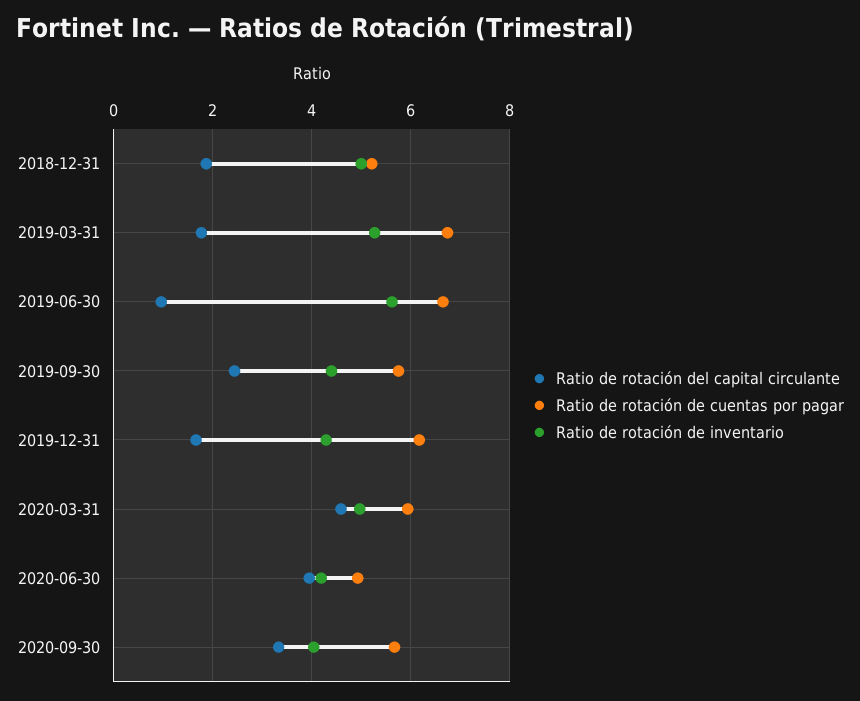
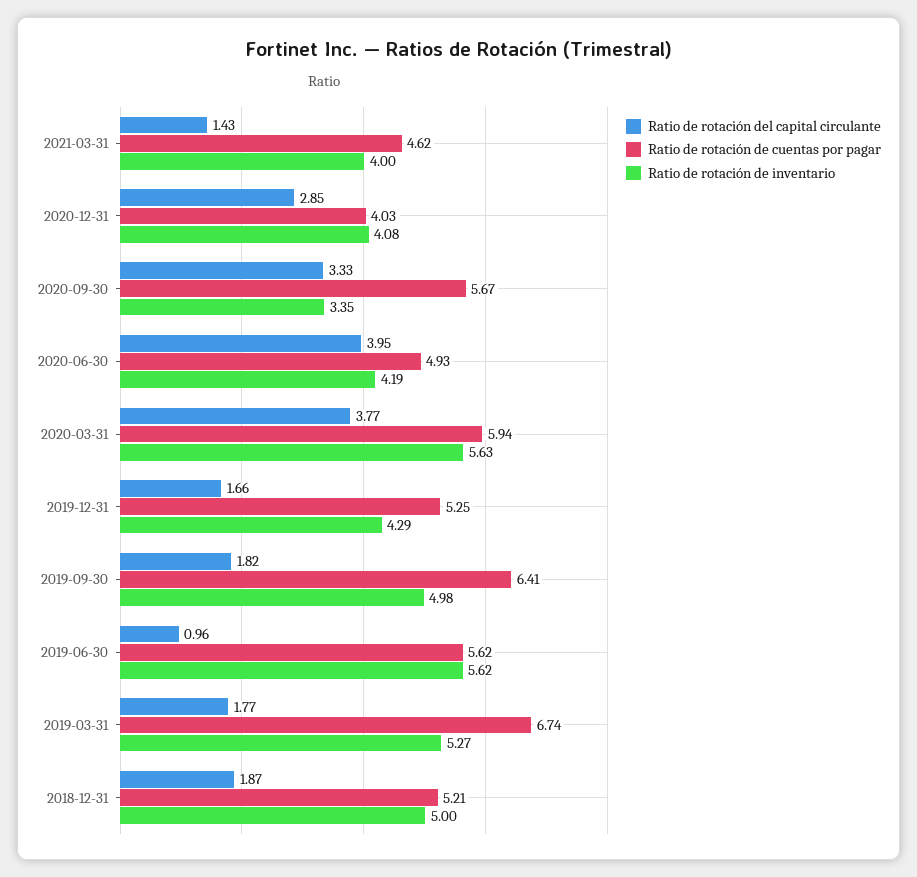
Ratio de rotación de cuentas por pagar, 2019-06-30: 6.6 -> 5.62
Ratio de rotación del capital circulante, 2019-09-30: 2.4 -> 1.82
Ratio de rotación de cuentas por pagar, 2019-09-30: 5.8 -> 6.41
Ratio de rotación de inventario, 2019-09-30: 4.4 -> 4.98
Ratio de rotación de cuentas por pagar, 2019-12-31: 6.2 -> 5.25
Ratio de rotación del capital circulante, 2020-03-31: 4.6 -> 3.77
Ratio de rotación de inventario, 2020-03-31: 5 -> 5.63
Ratio de rotación de inventario, 2020-09-30: 4 -> 3.35
Ratio de rotación del capital circulante, 2021-03-31: none -> 1.43
Ratio de rotación de cuentas por pagar, 2021-03-31: none -> 4.62
Ratio de rotación de inventario, 2021-03-31: none -> 4
Ratio de rotación del capital circulante, 2020-12-31: none -> 2.85
Ratio de rotación de cuentas por pagar, 2020-12-31: none -> 4.03
Ratio de rotación de inventario, 2020-12-31: none -> 4.08

